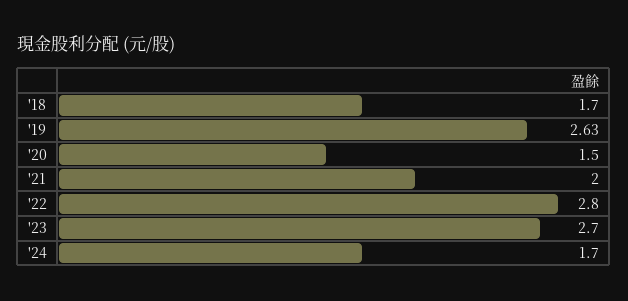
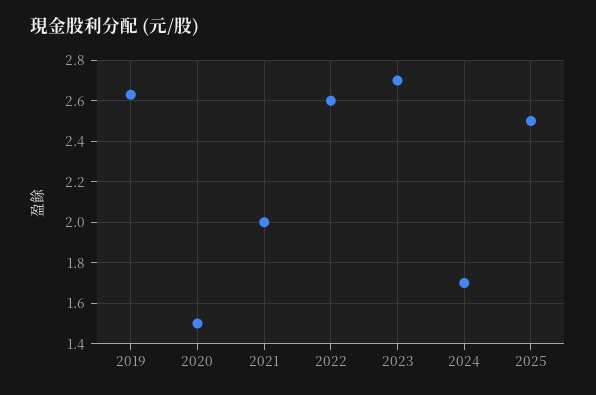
'18: 1.7 -> none
'22: 2.8 -> 2.6
2025: none -> 2.5

